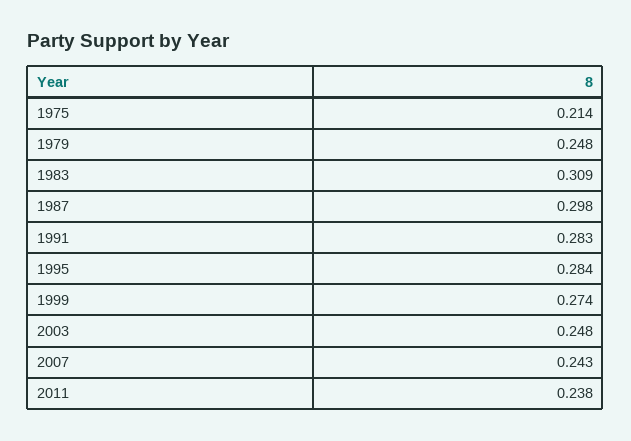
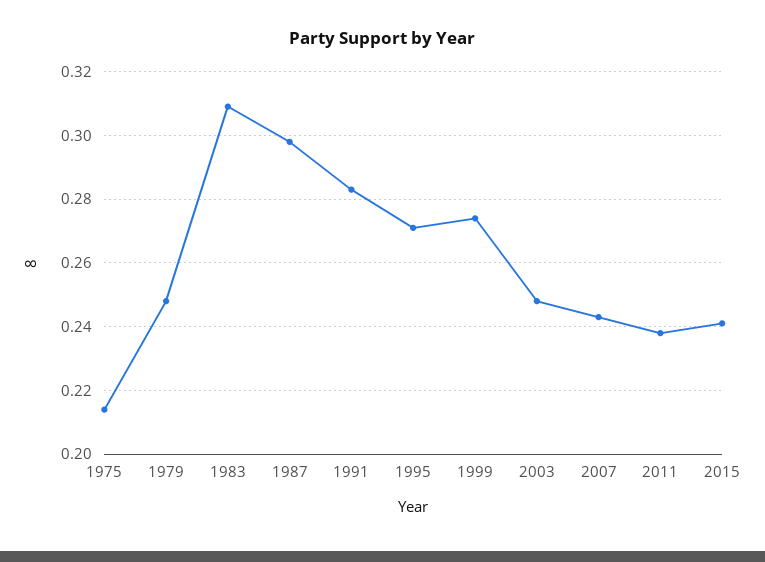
1995: 0.284 -> 0.27
2015: none -> 0.24

